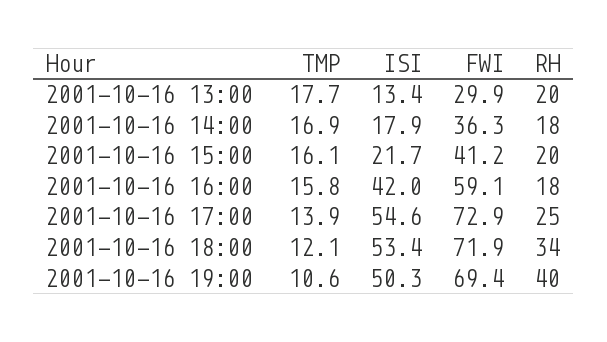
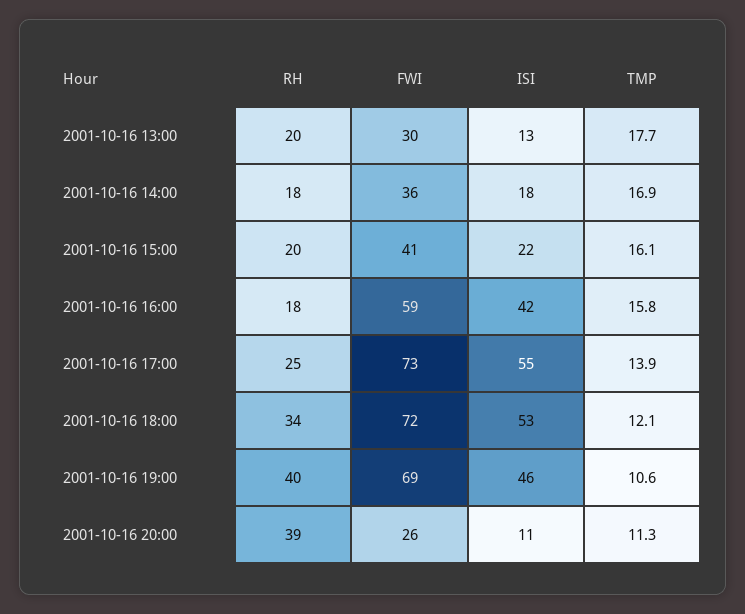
ISI, 2001-10-16 19:00: 50.3 -> 46
RH, 2001-10-16 20:00: none -> 39
FWI, 2001-10-16 20:00: none -> 26
ISI, 2001-10-16 20:00: none -> 11
TMP, 2001-10-16 20:00: none -> 11.3

